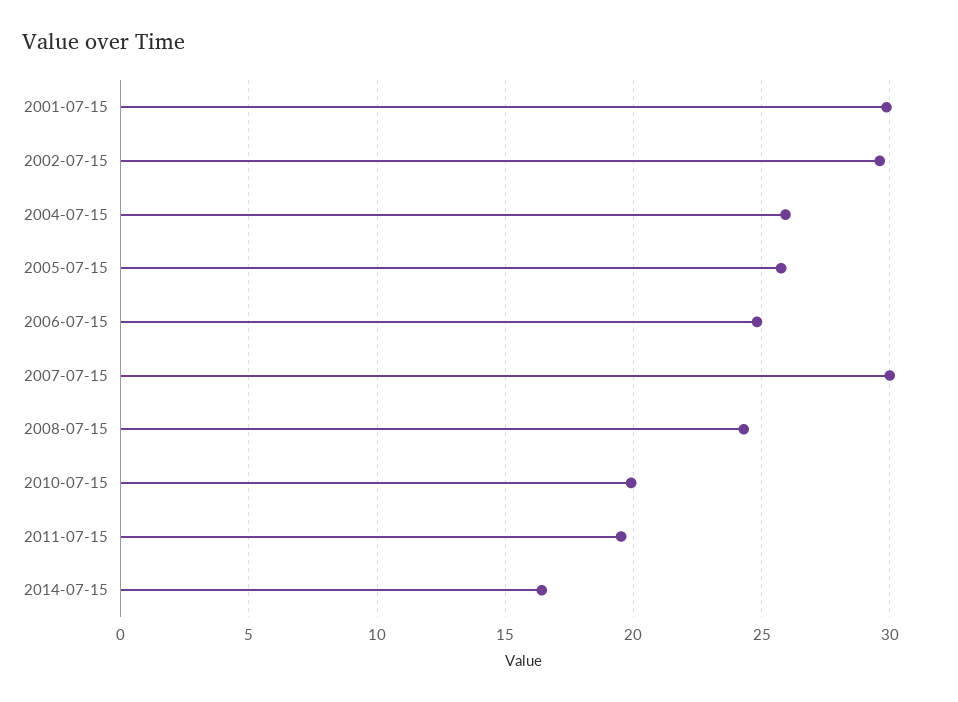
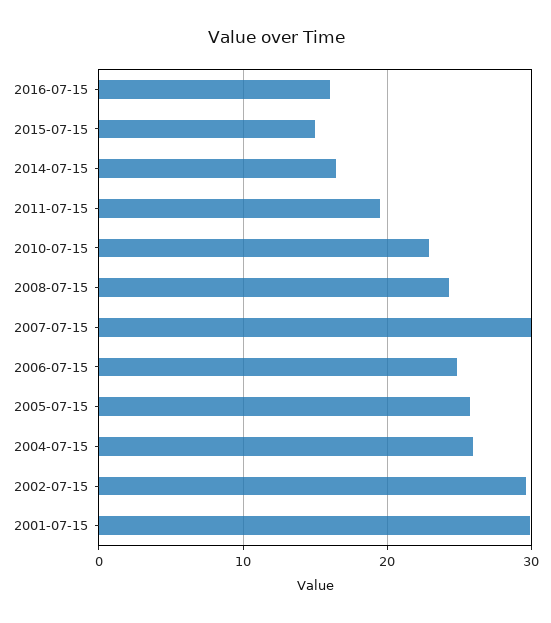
2010-07-15: 20 -> 23
2016-07-15: none -> 16
2015-07-15: none -> 15

